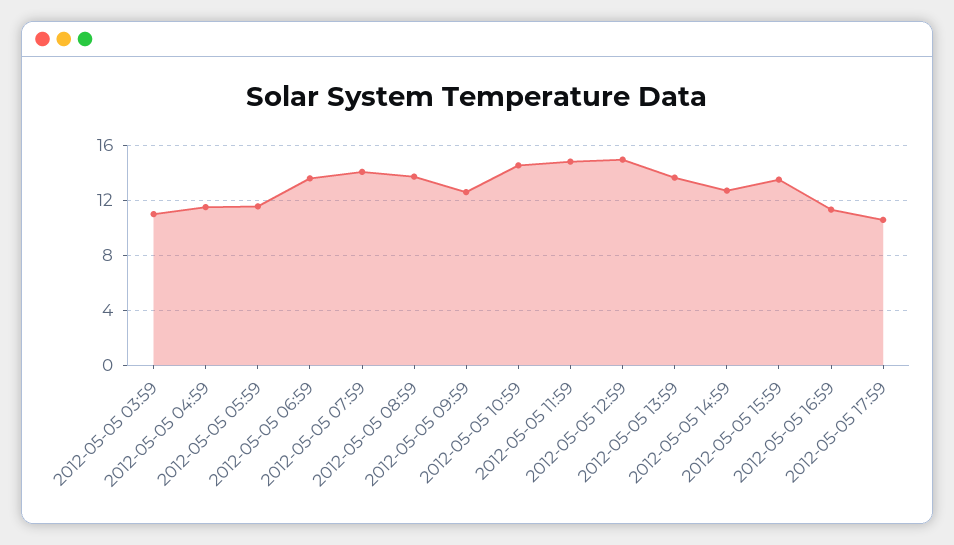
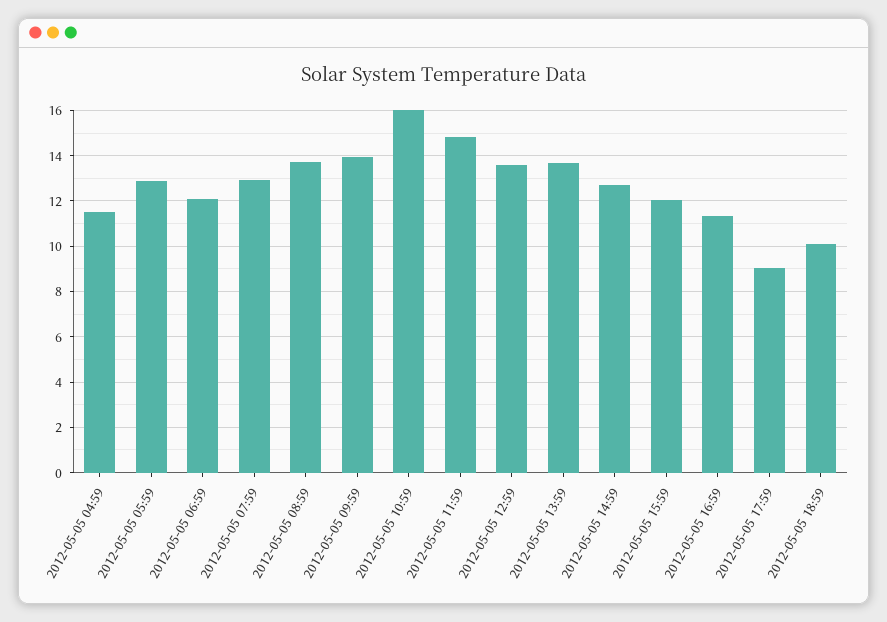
2012-05-05 03:59: 11 -> none
2012-05-05 05:59: 11.5 -> 13
2012-05-05 06:59: 13.5 -> 12
2012-05-05 07:59: 14 -> 13
2012-05-05 09:59: 12.5 -> 14
2012-05-05 10:59: 14.5 -> 16
2012-05-05 12:59: 15 -> 13.5
2012-05-05 15:59: 13.5 -> 12
2012-05-05 17:59: 10.5 -> 9
2012-05-05 18:59: none -> 10

